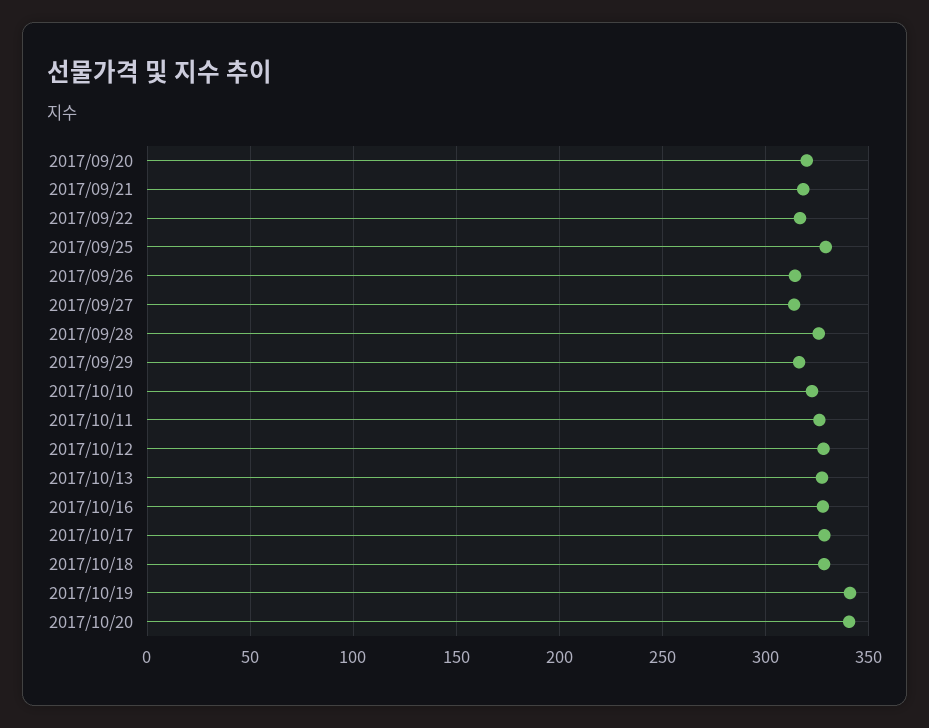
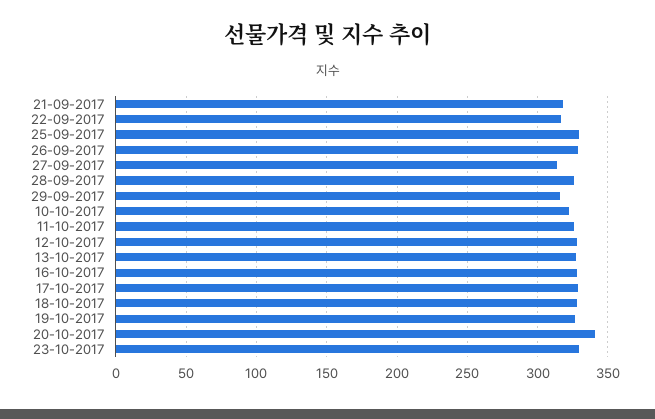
2017/09/20: 320 -> none
2017/09/26: 315 -> 330
2017/10/19: 340 -> 325
23-10-2017: none -> 330

